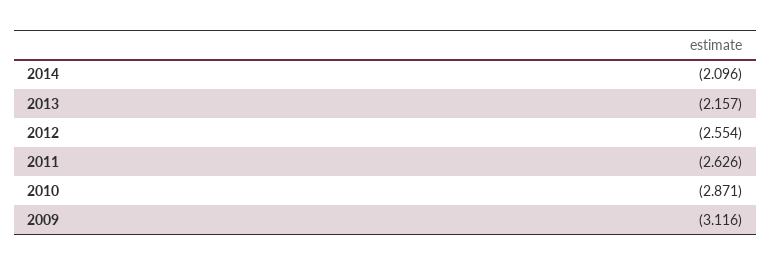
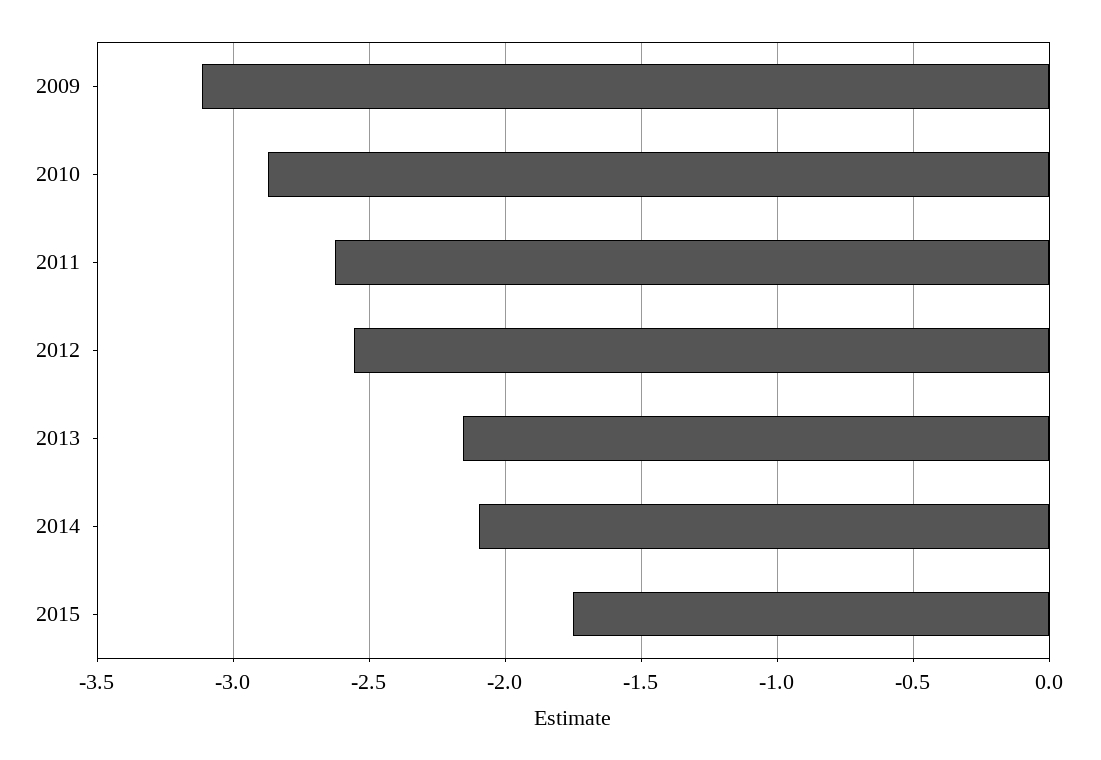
2015: none -> -1.75

